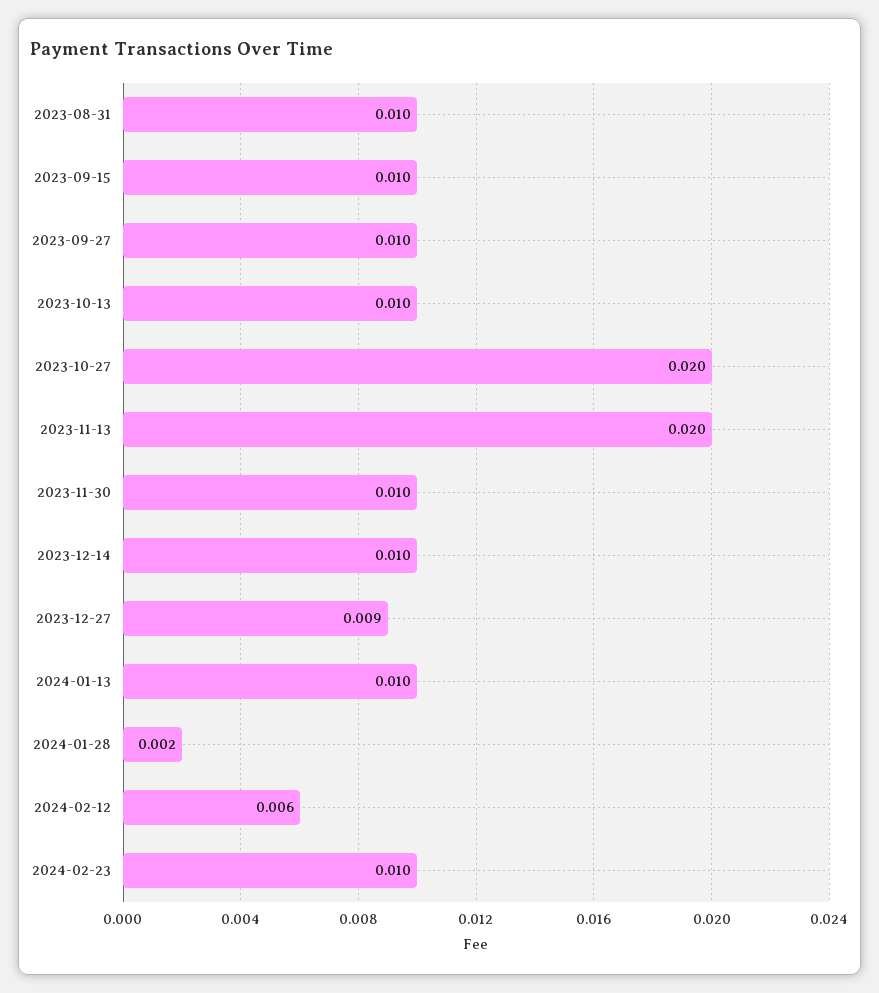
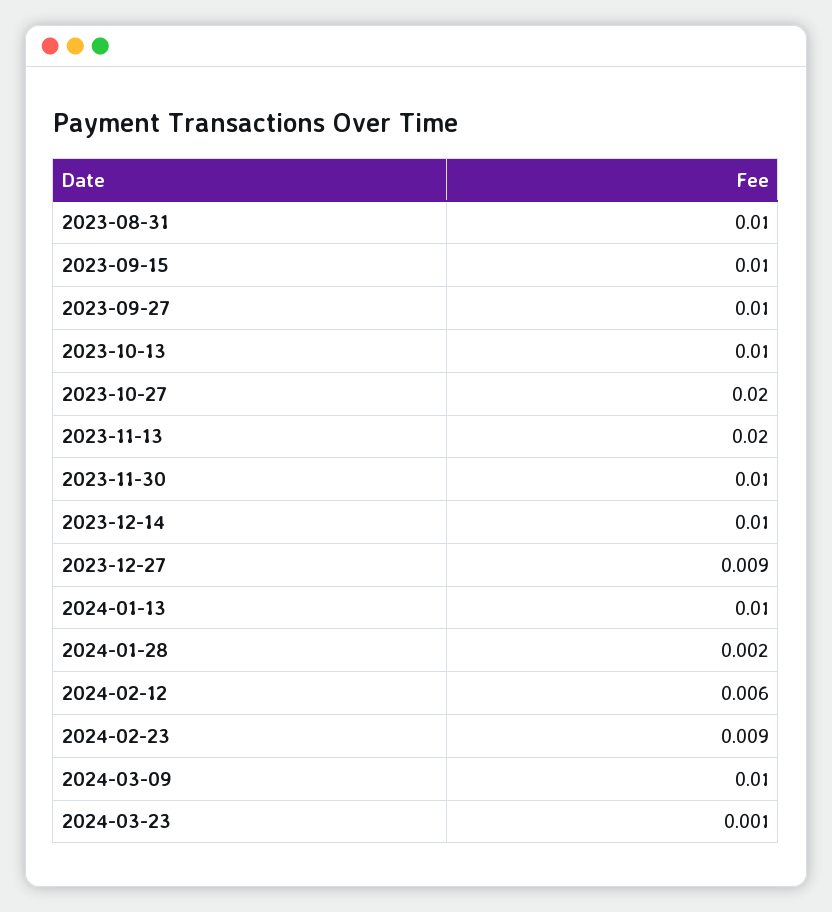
2024-02-23: 0.01 -> 0.009
2024-03-09: none -> 0.01
2024-03-23: none -> 0.001

